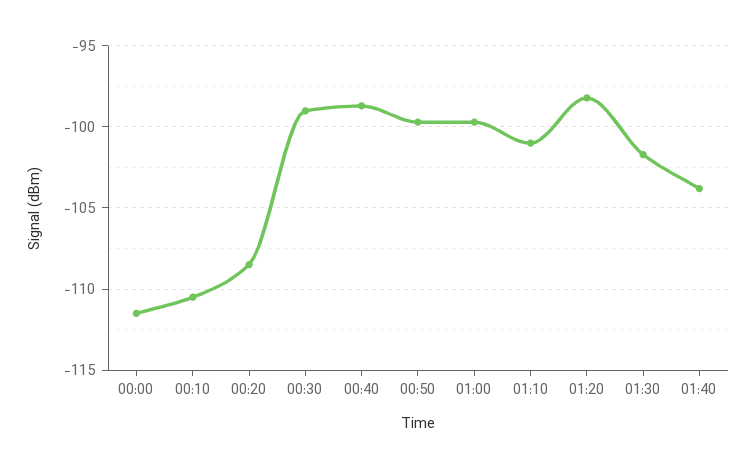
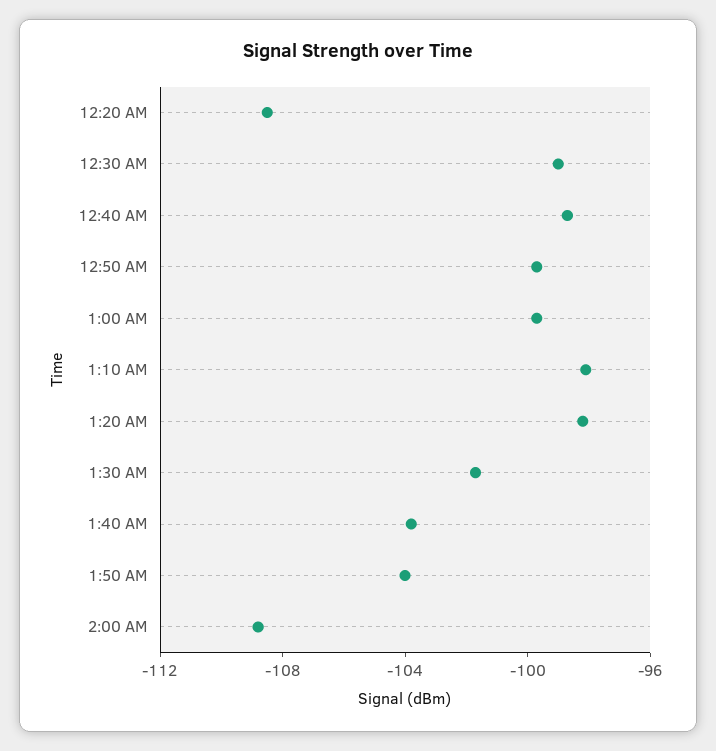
00:00: -111.5 -> none
00:10: -110.5 -> none
01:10: -101 -> -98
1:50 AM: none -> -104
2:00 AM: none -> -109

